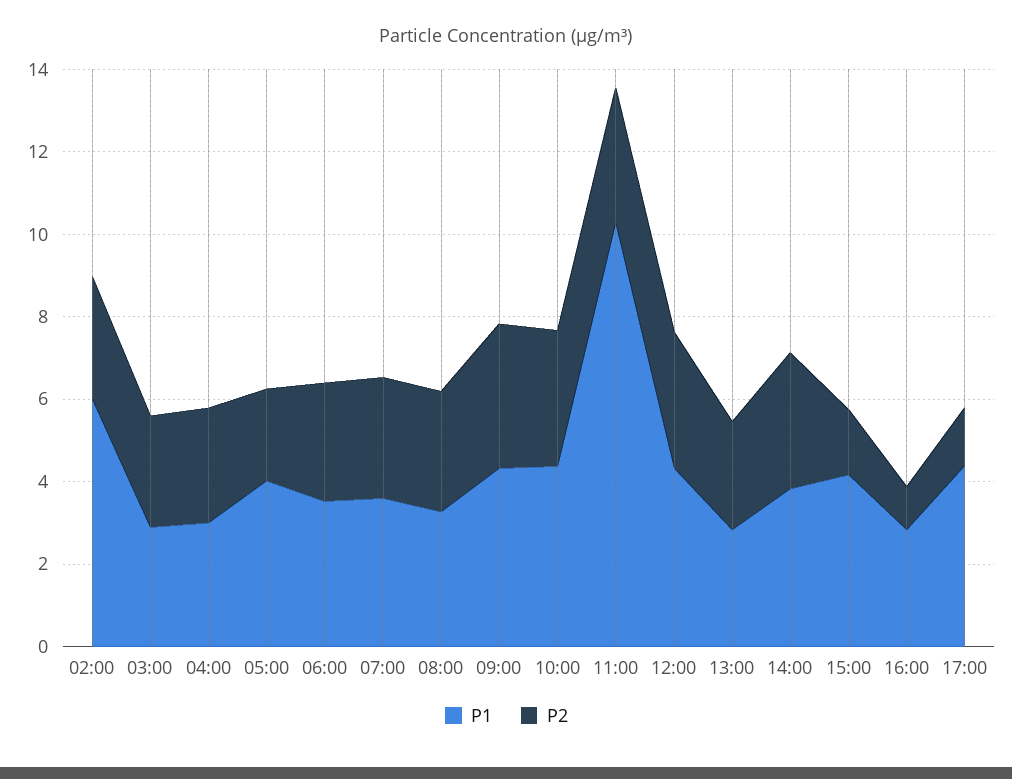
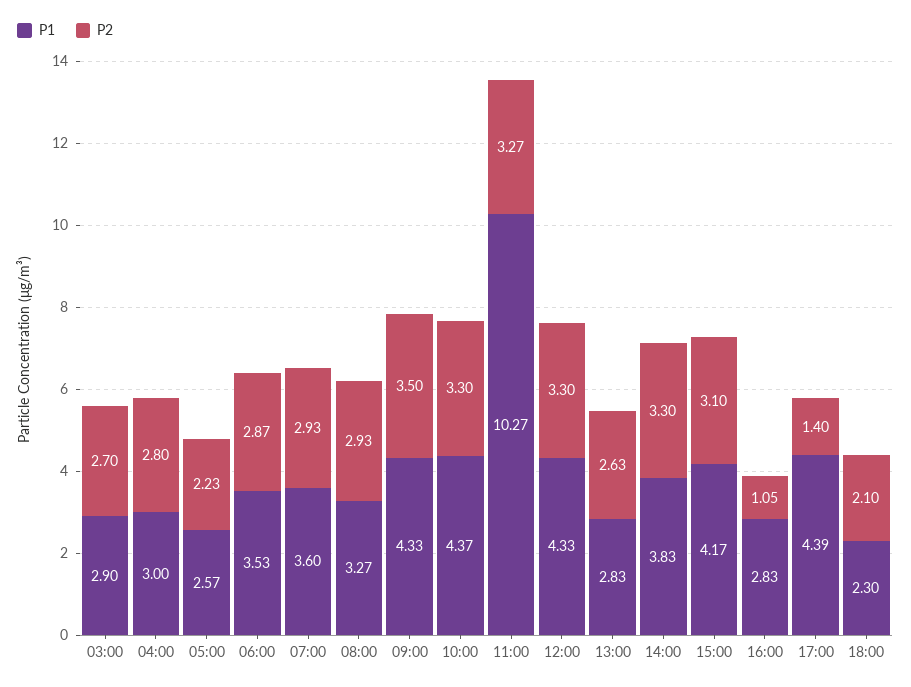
P1, 02:00: 6 -> none
P2, 02:00: 3 -> none
P1, 05:00: 4 -> 2.57
P2, 15:00: 1.5 -> 3.1
P1, 18:00: none -> 2.3
P2, 18:00: none -> 2.1

